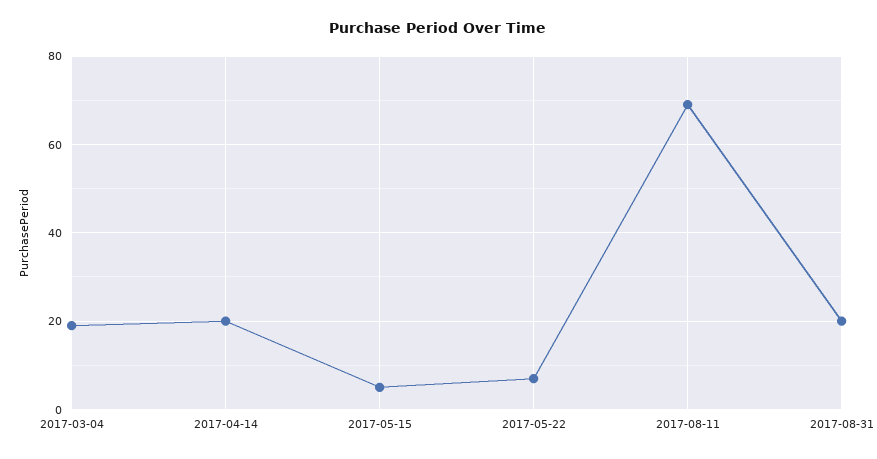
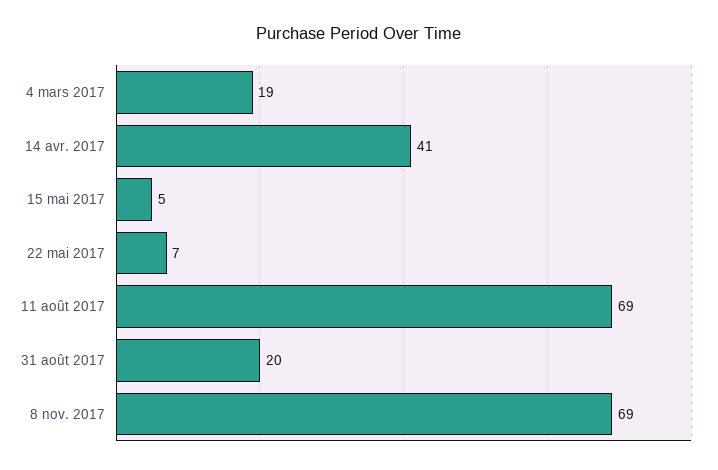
2017-04-14: 20 -> 41
8 nov. 2017: none -> 69

